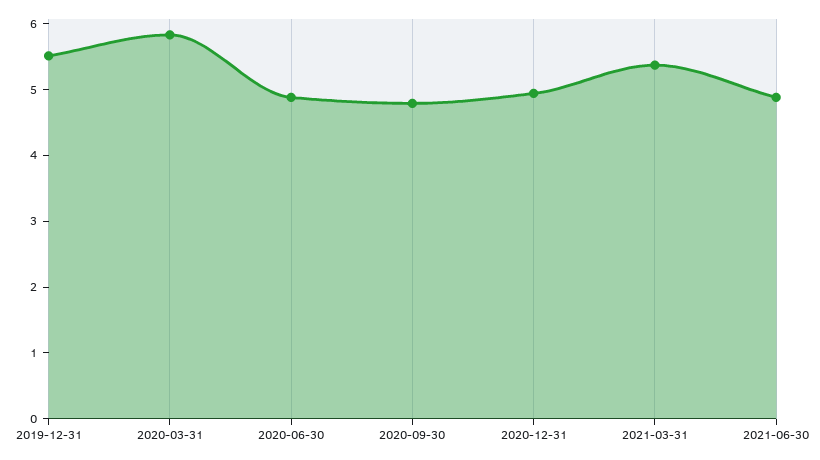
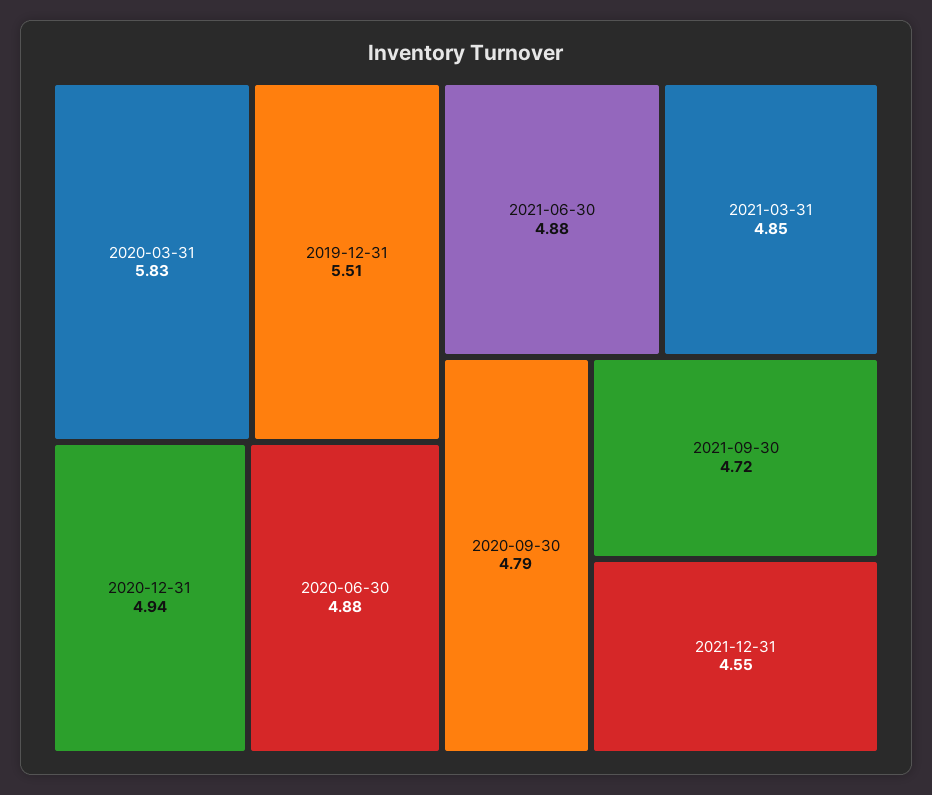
2021-03-31: 5.4 -> 4.85
2021-09-30: none -> 4.72
2021-12-31: none -> 4.55

